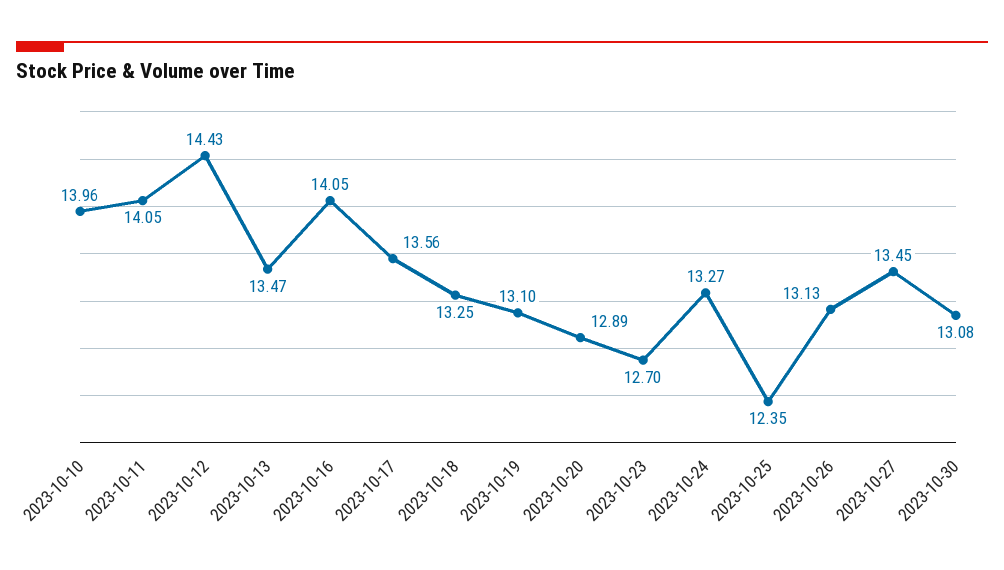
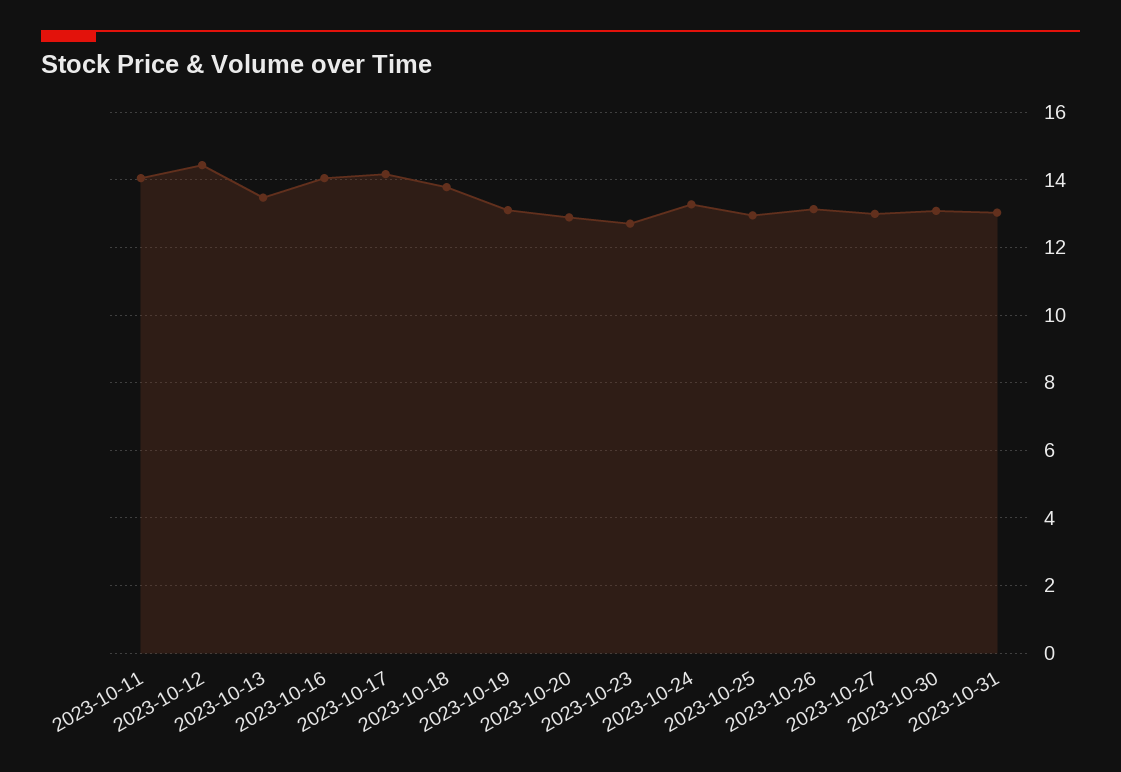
2023-10-10: 13.96 -> none
2023-10-17: 13.56 -> 14.2
2023-10-18: 13.25 -> 13.8
2023-10-25: 12.35 -> 13
2023-10-27: 13.45 -> 13
2023-10-31: none -> 13

